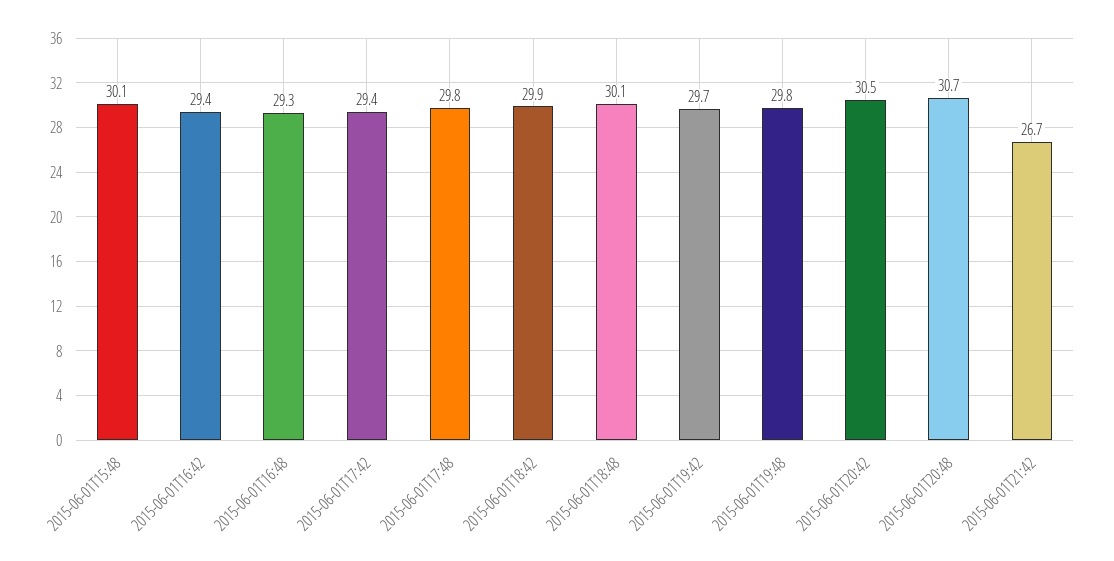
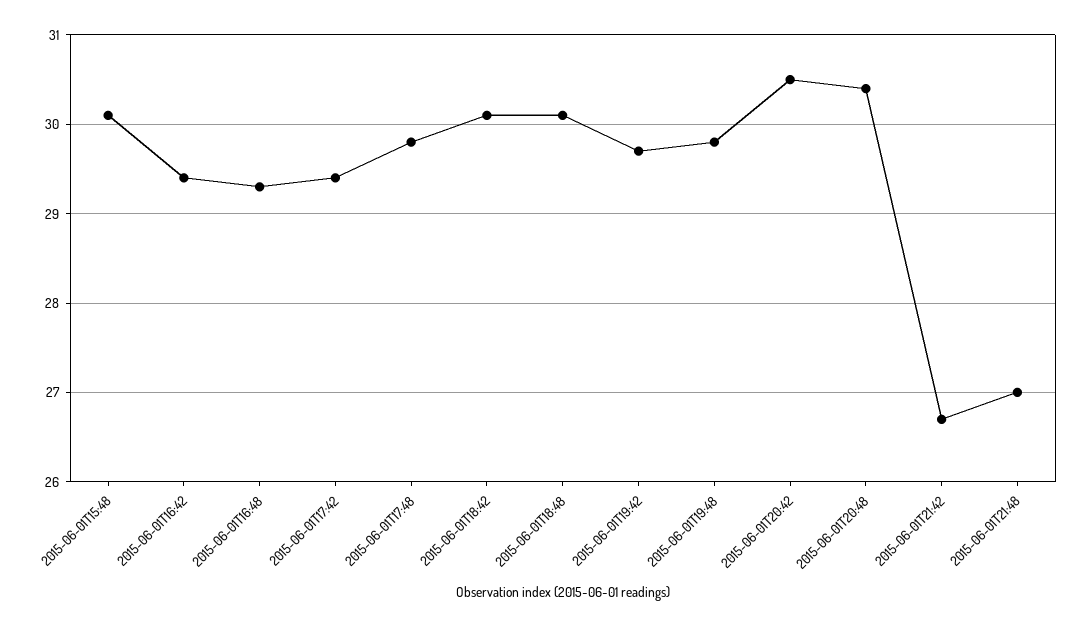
2015-06-01T18:42: 29.9 -> 30.1
2015-06-01T20:48: 30.7 -> 30.4
2015-06-01T21:48: none -> 27

